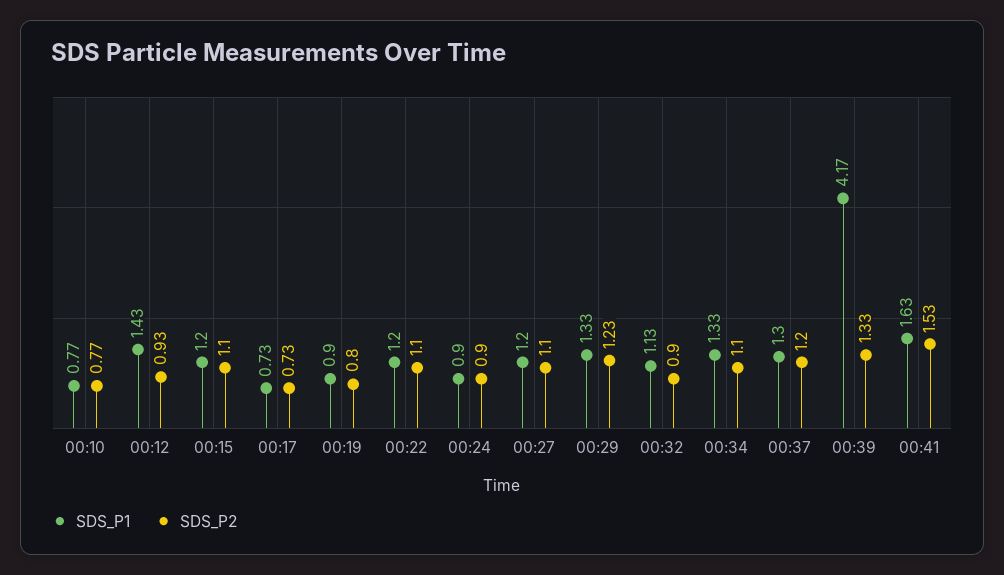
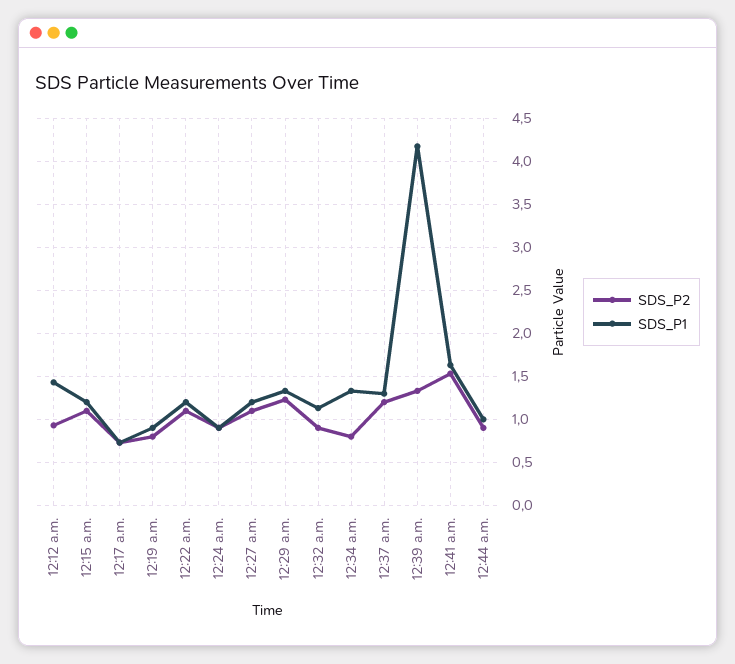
SDS_P1, 00:10: 0.77 -> none
SDS_P2, 00:10: 0.77 -> none
SDS_P2, 00:34: 1.1 -> 0.8
SDS_P2, 12:44 a.m.: none -> 0.9
SDS_P1, 12:44 a.m.: none -> 1

